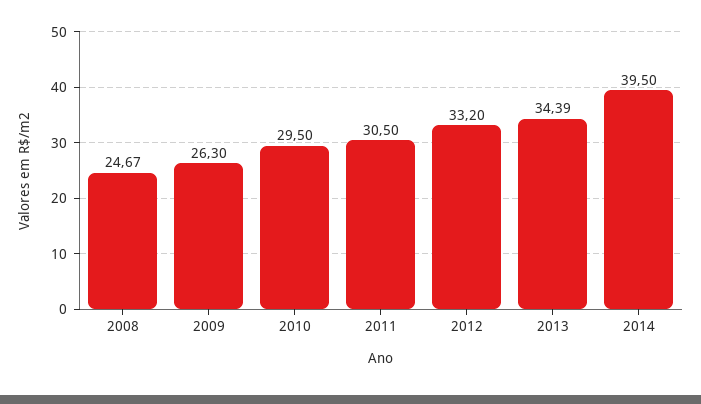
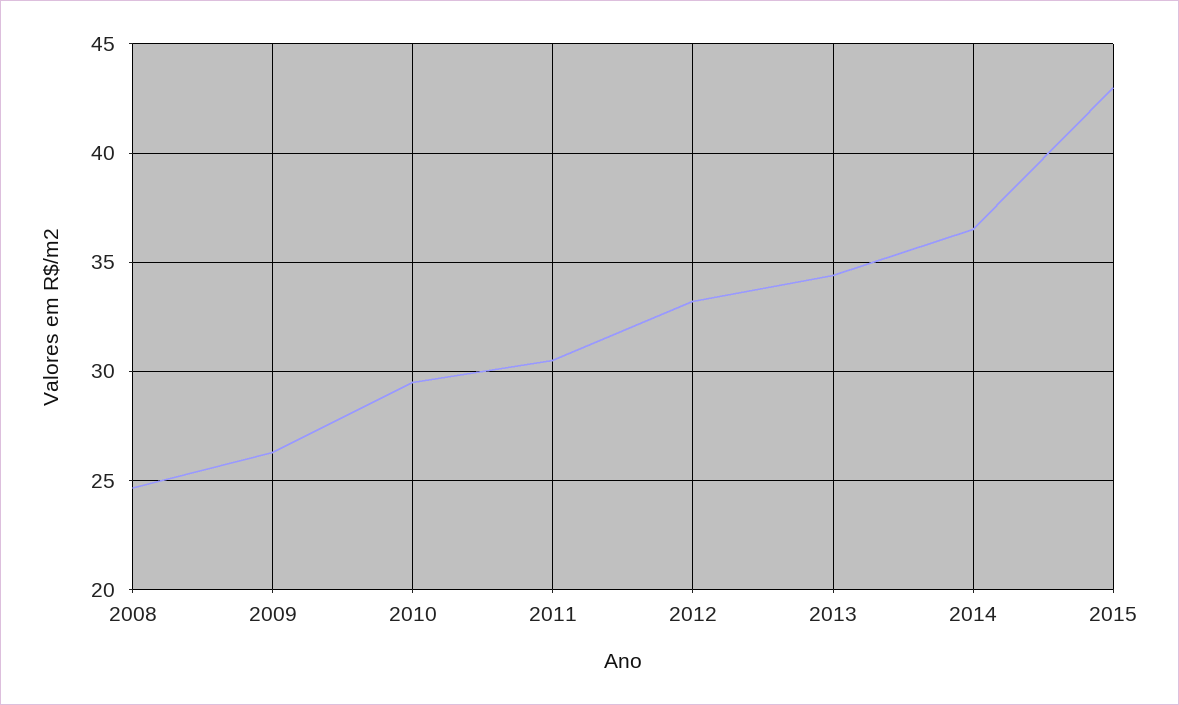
2014: 39.5 -> 36.5
2015: none -> 43

